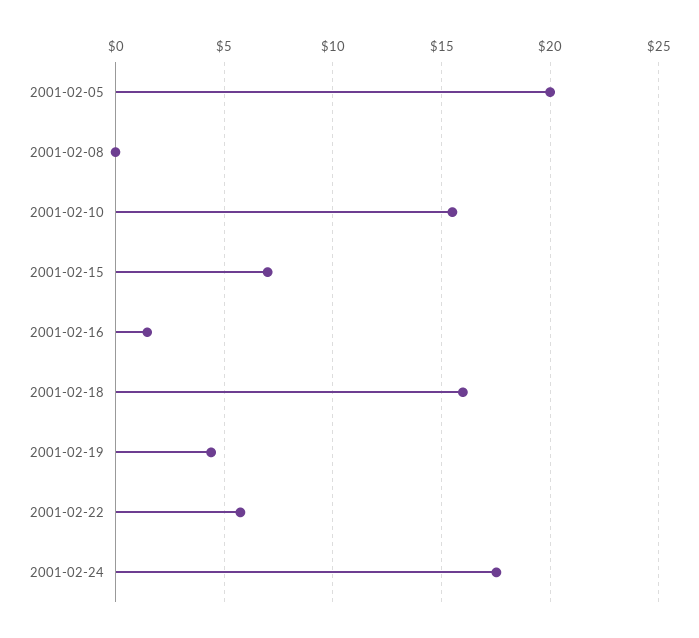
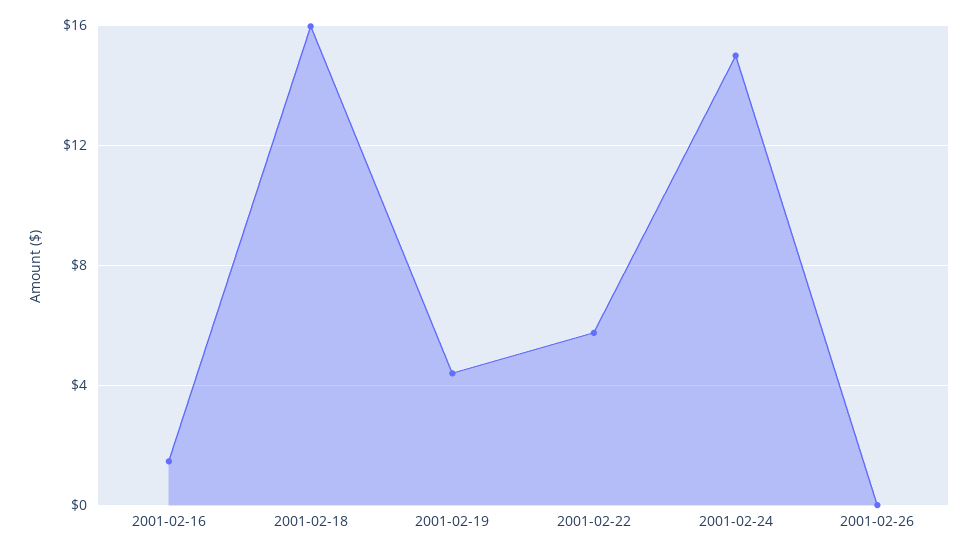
2001-02-05: 20 -> none
2001-02-08: 0 -> none
2001-02-10: 15.5 -> none
2001-02-15: 7 -> none
2001-02-24: 17.5 -> 15
2001-02-26: none -> 0

